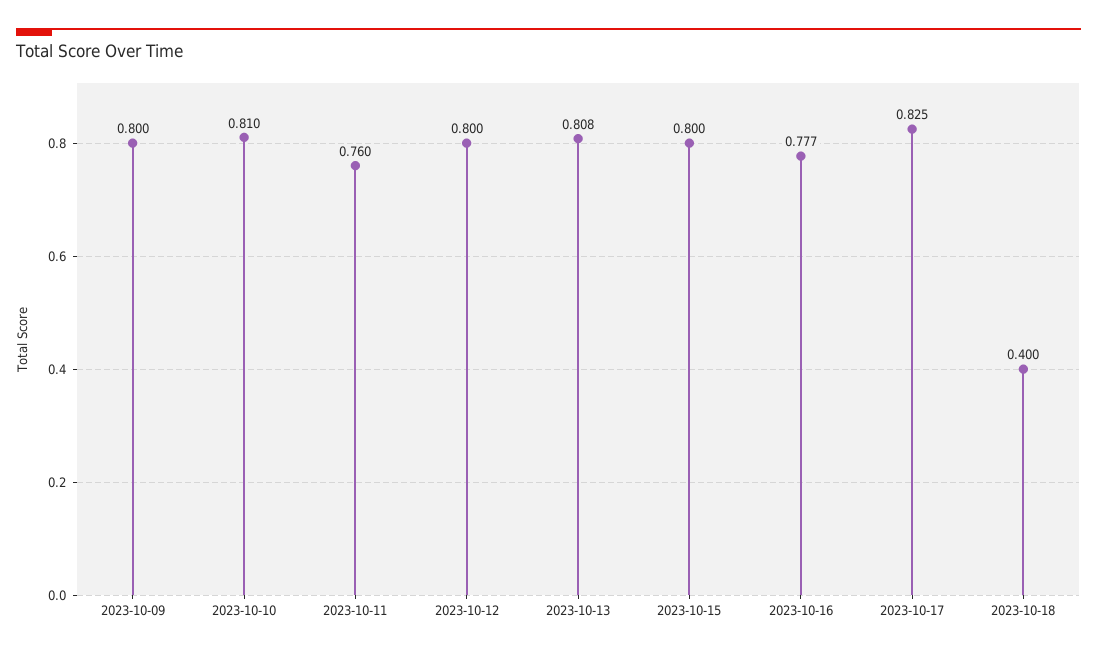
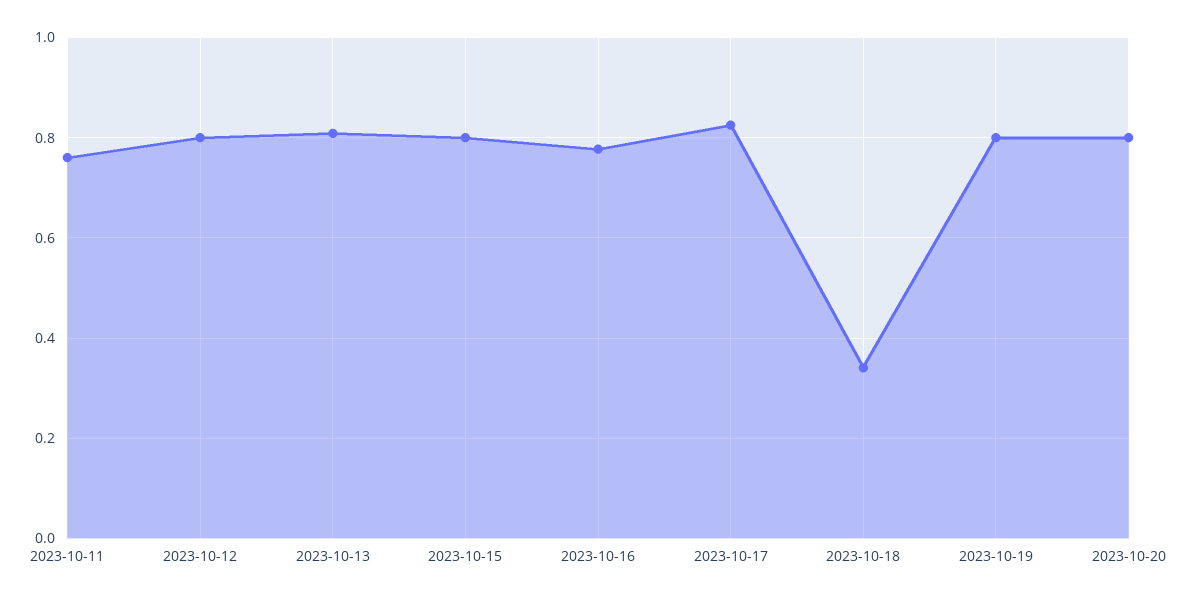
2023-10-09: 0.8 -> none
2023-10-10: 0.81 -> none
2023-10-18: 0.4 -> 0.34
2023-10-19: none -> 0.8
2023-10-20: none -> 0.8

